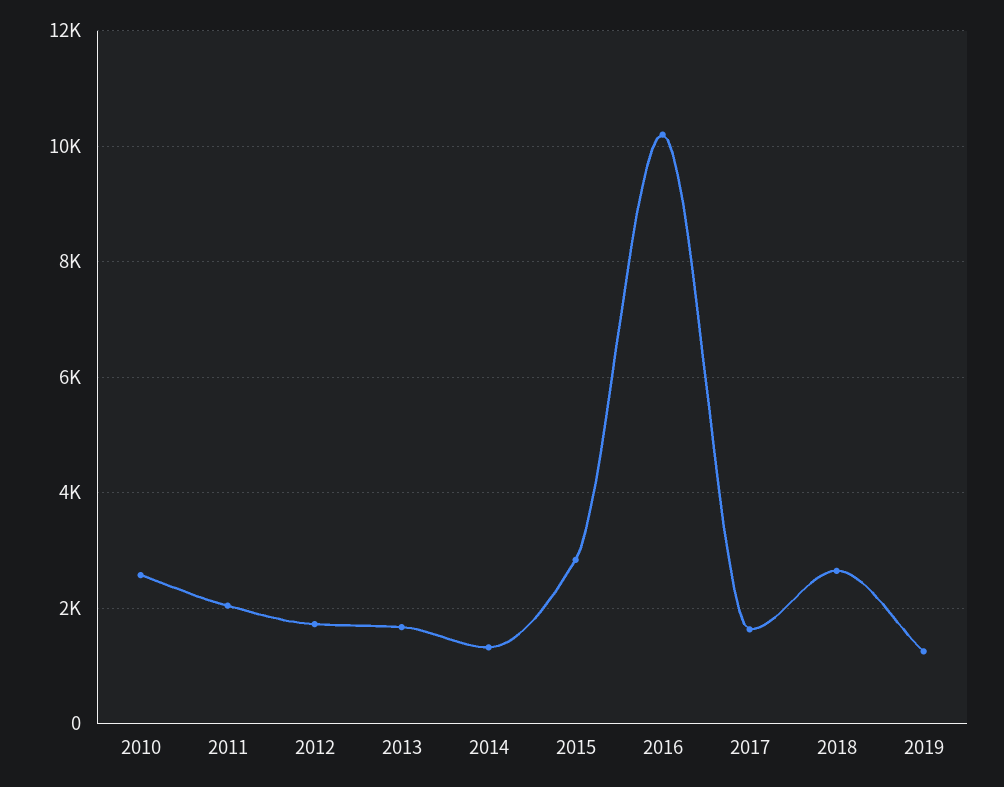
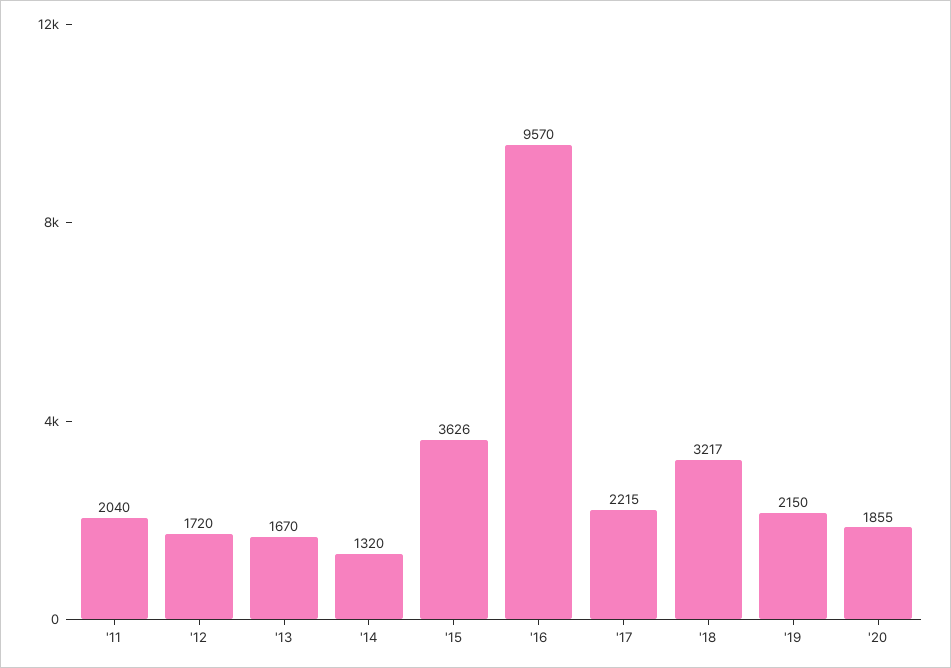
2010: 2600 -> none
2015: 2800 -> 3626
2016: 10200 -> 9570
2017: 1600 -> 2215
2018: 2600 -> 3217
2019: 1200 -> 2150
'20: none -> 1855

